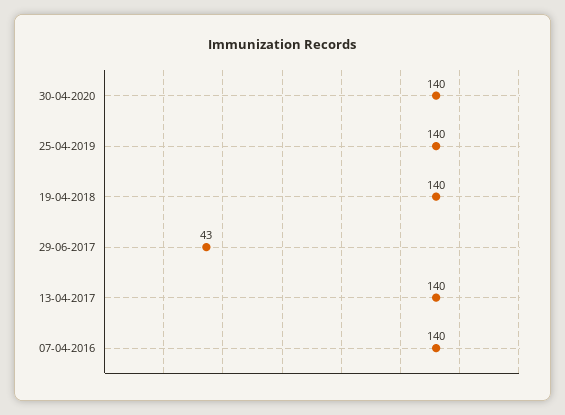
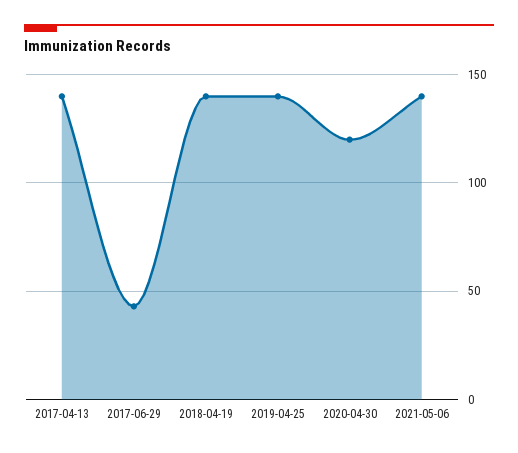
30-04-2020: 140 -> 120
07-04-2016: 140 -> none
2021-05-06: none -> 140

